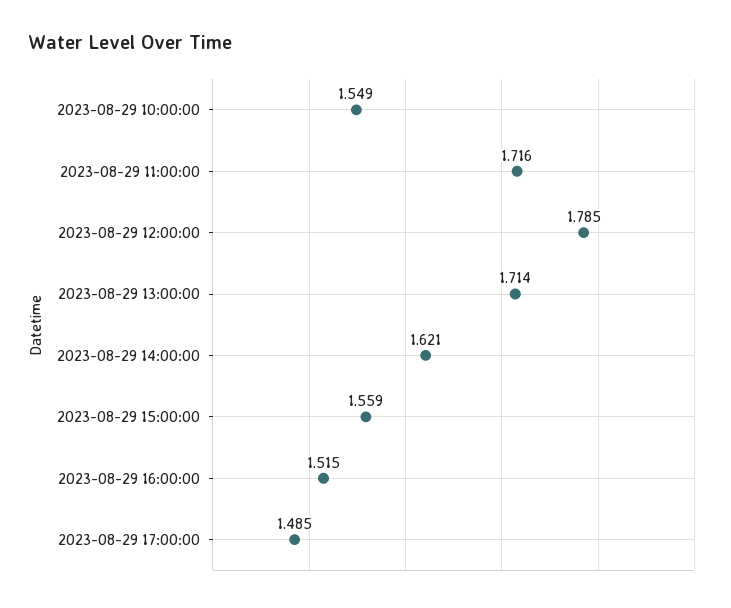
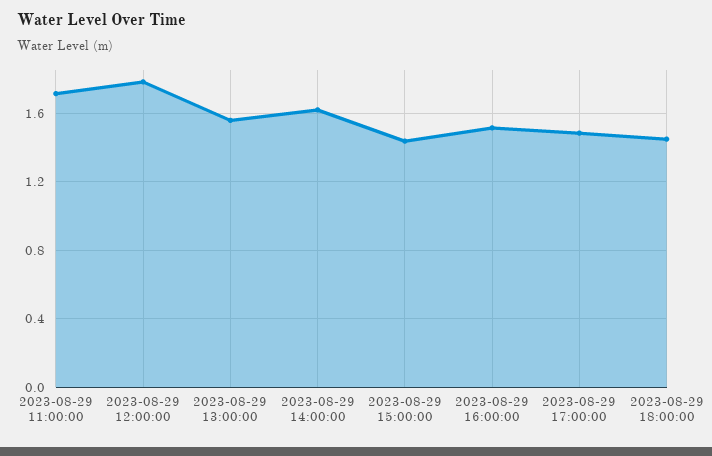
2023-08-29 10:00:00: 1.549 -> none
2023-08-29 13:00:00: 1.714 -> 1.55
2023-08-29 15:00:00: 1.559 -> 1.45
2023-08-29 18:00:00: none -> 1.45

